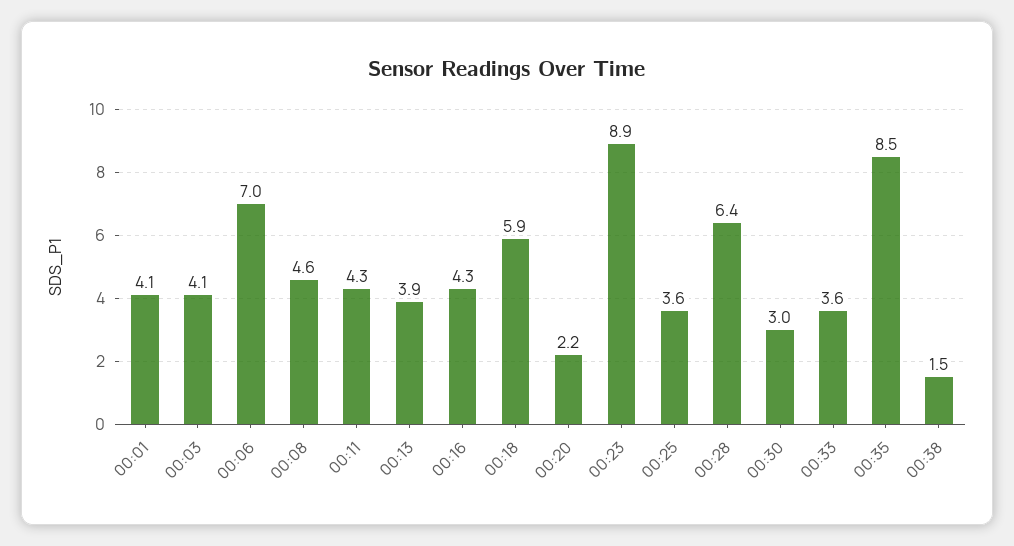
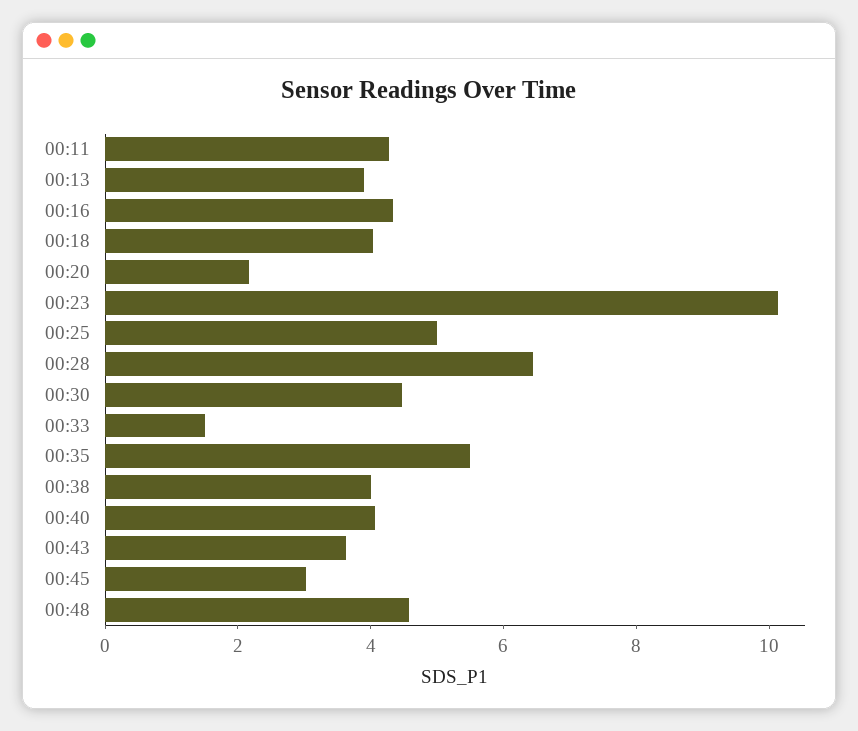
00:01: 4.1 -> none
00:03: 4.1 -> none
00:06: 7 -> none
00:08: 4.6 -> none
00:18: 5.9 -> 4
00:23: 8.9 -> 10
00:25: 3.6 -> 5
00:30: 3 -> 4.5
00:33: 3.6 -> 1.5
00:35: 8.5 -> 5.5
00:38: 1.5 -> 4
00:40: none -> 4
00:43: none -> 3.5
00:45: none -> 3
00:48: none -> 4.5

